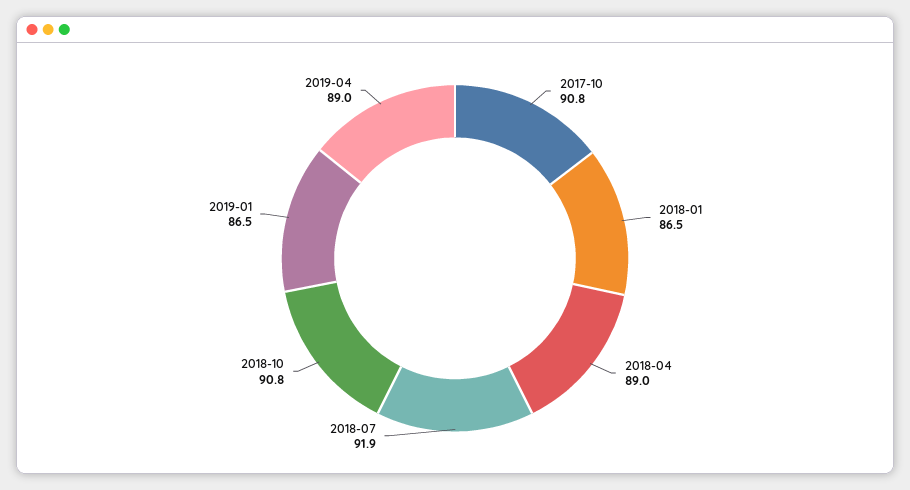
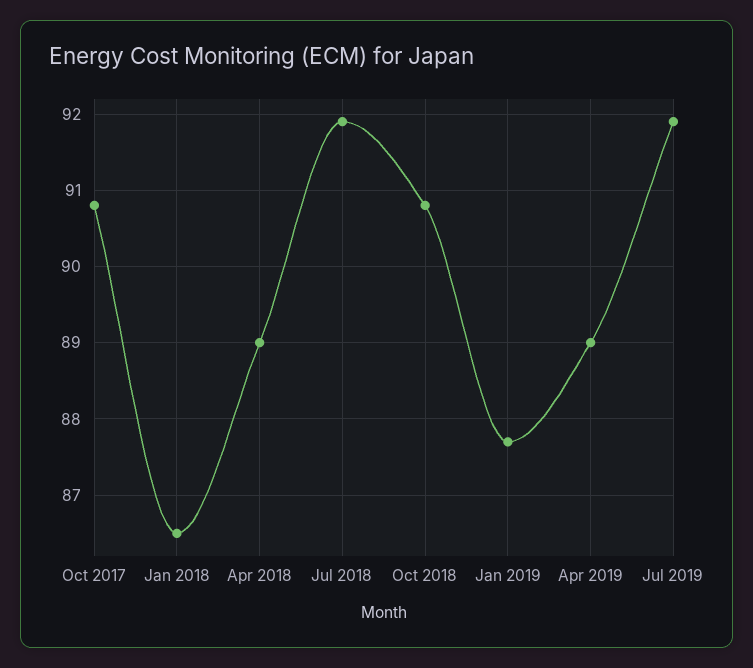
2019-01: 86.5 -> 87.7
Jul 2019: none -> 91.9

